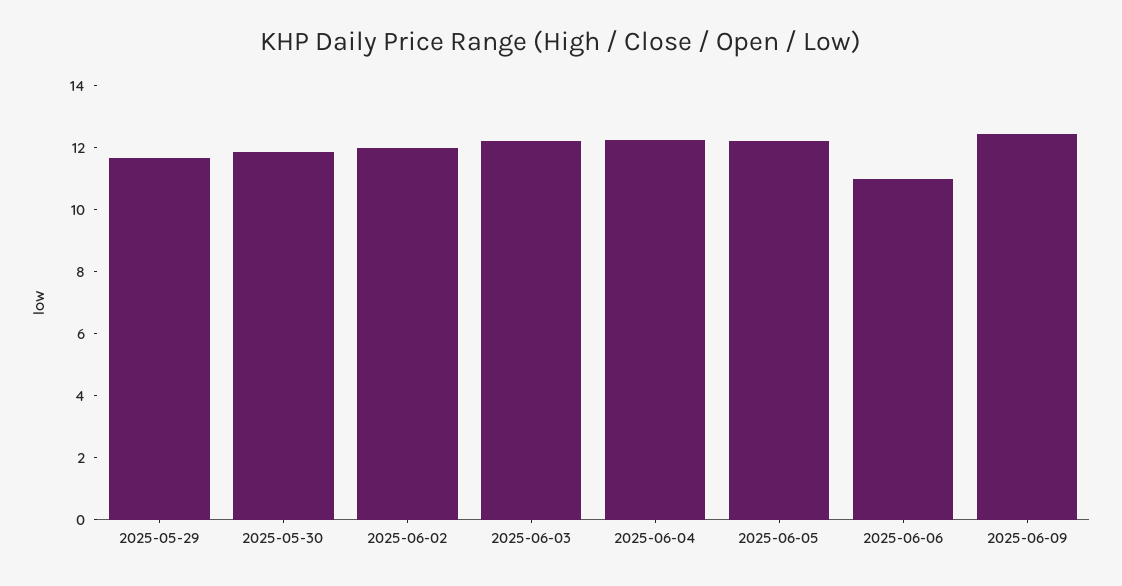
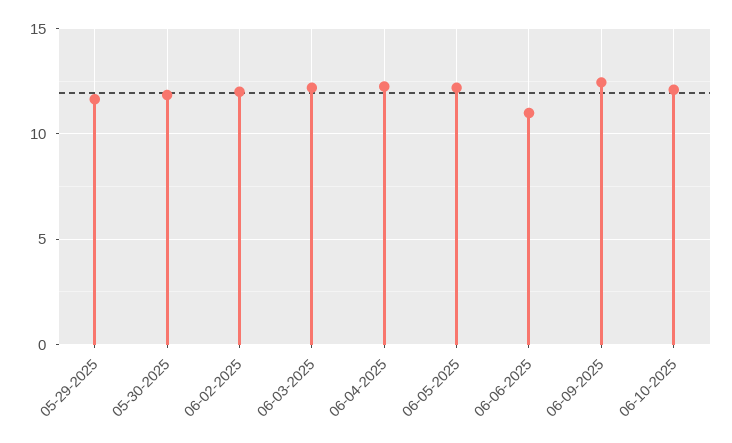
06-10-2025: none -> 12

